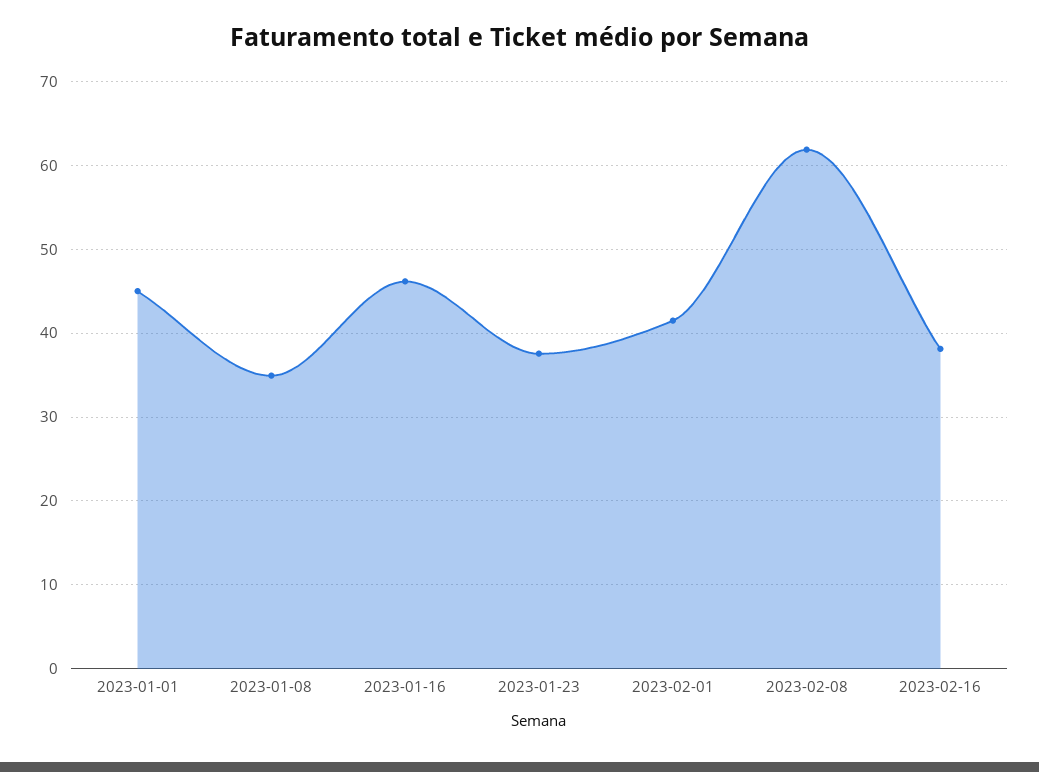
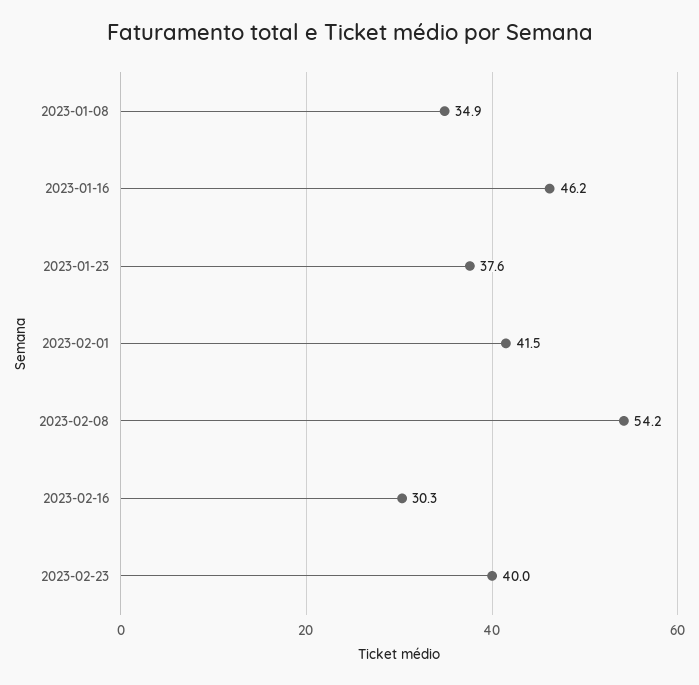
2023-01-01: 45 -> none
2023-02-08: 62 -> 54.2
2023-02-16: 38 -> 30.3
2023-02-23: none -> 40

